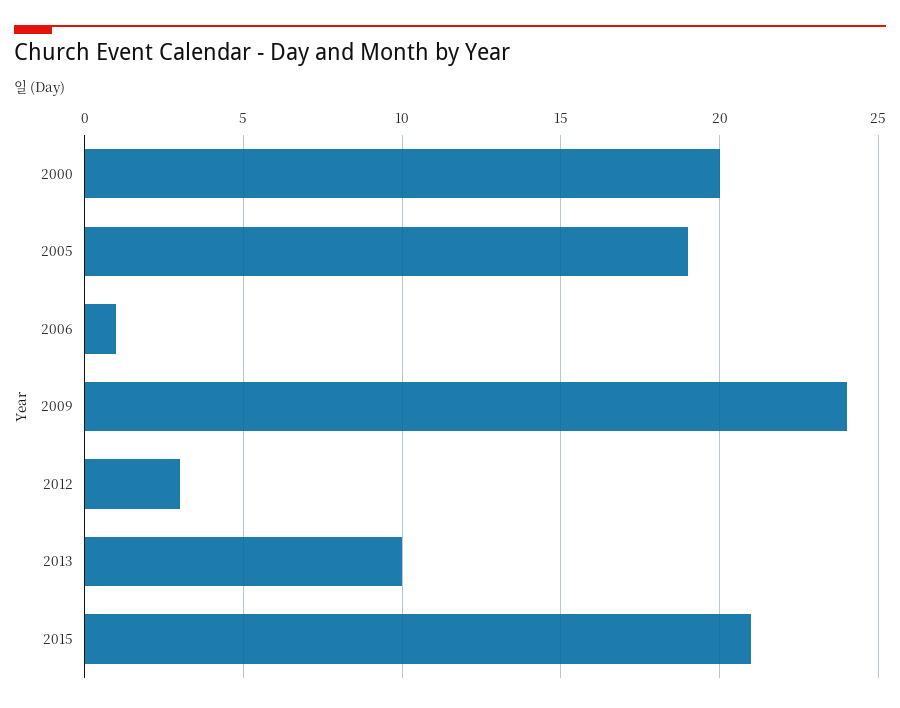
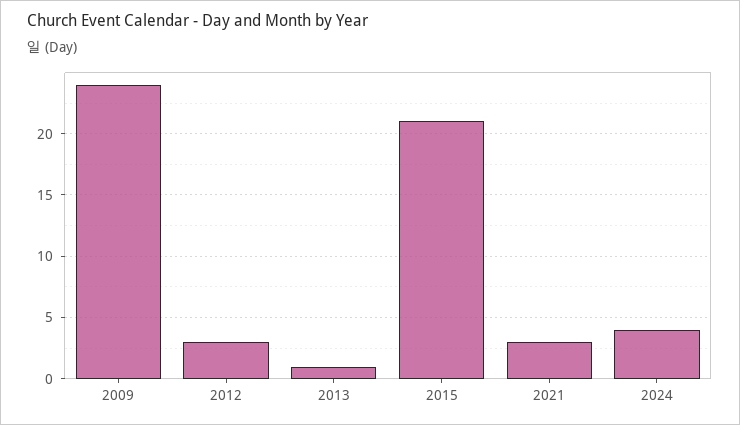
2000: 20 -> none
2005: 19 -> none
2006: 1 -> none
2013: 10 -> 1
2021: none -> 3
2024: none -> 4

